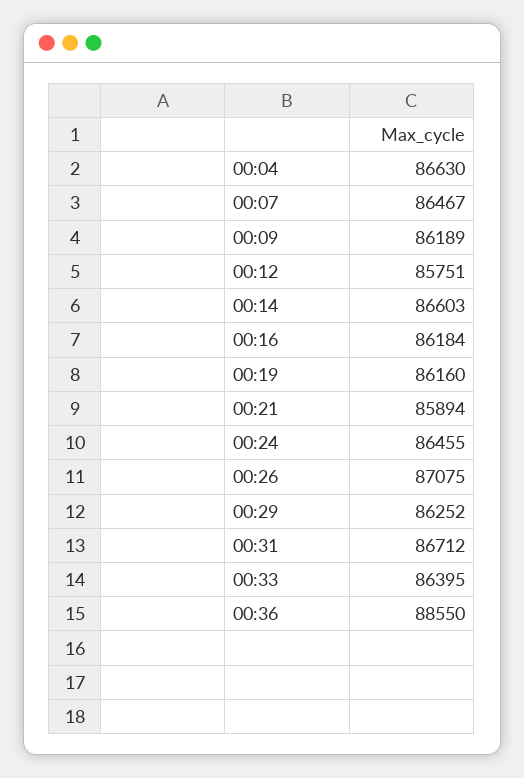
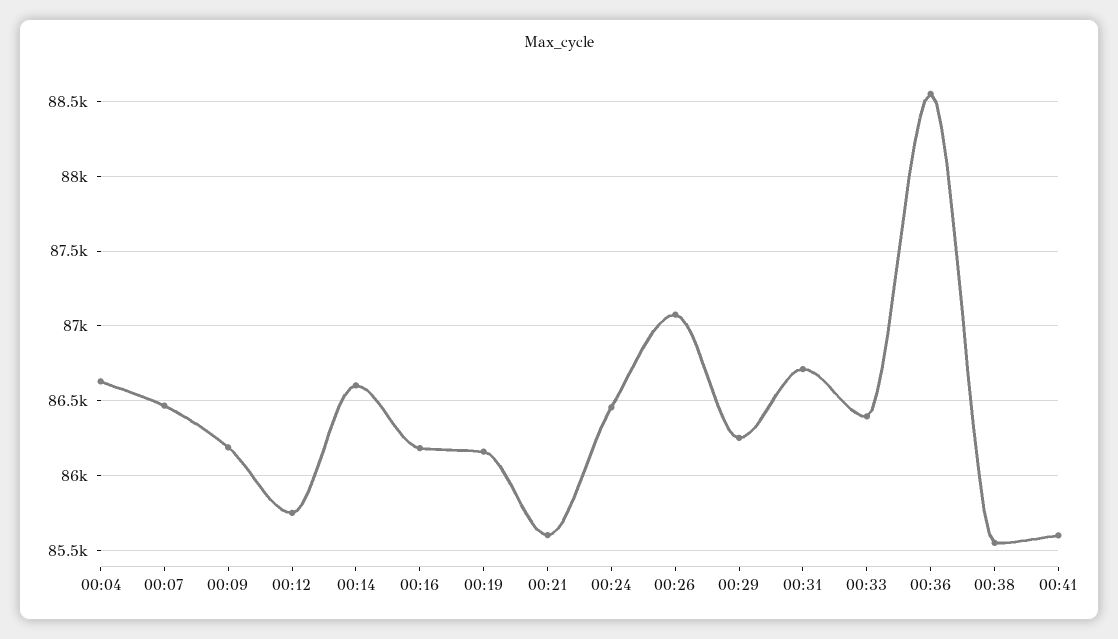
00:21: 85894 -> 85600
00:38: none -> 85550
00:41: none -> 85600

